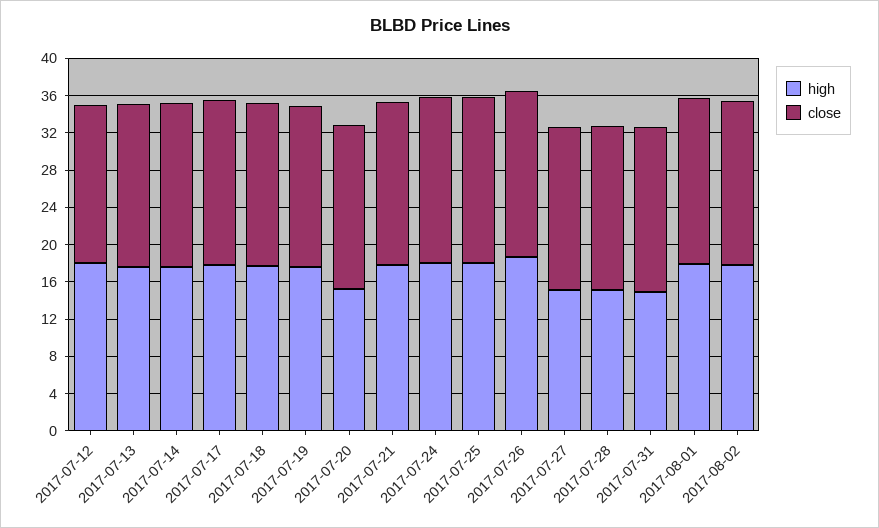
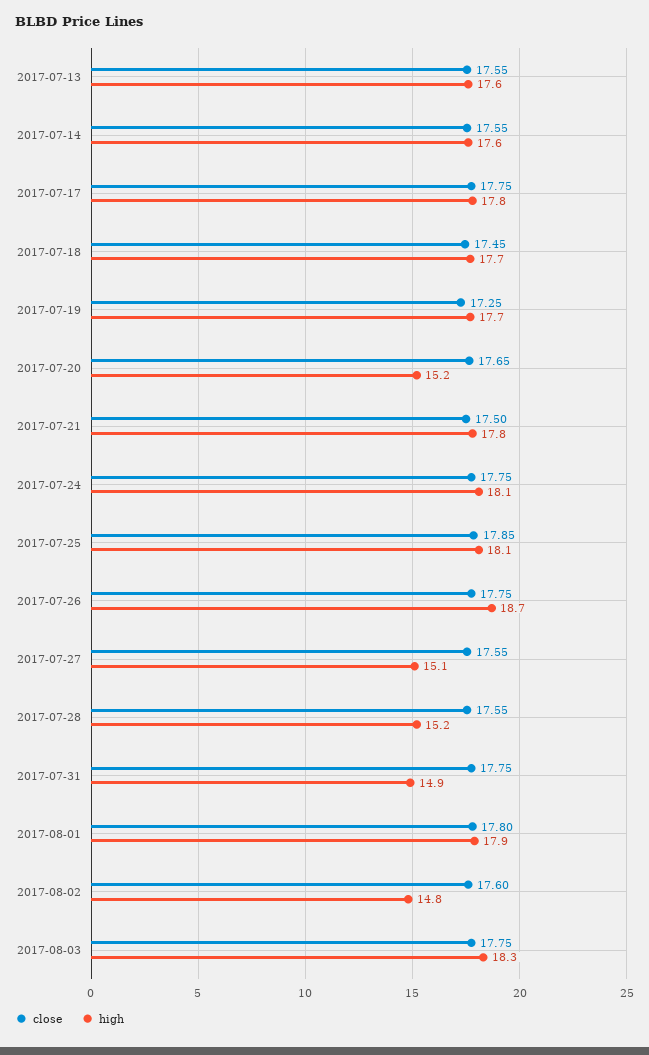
high, 2017-07-12: 18 -> none
close, 2017-07-12: 17 -> none
high, 2017-08-02: 18 -> 14.8
close, 2017-08-03: none -> 17.75
high, 2017-08-03: none -> 18.3

